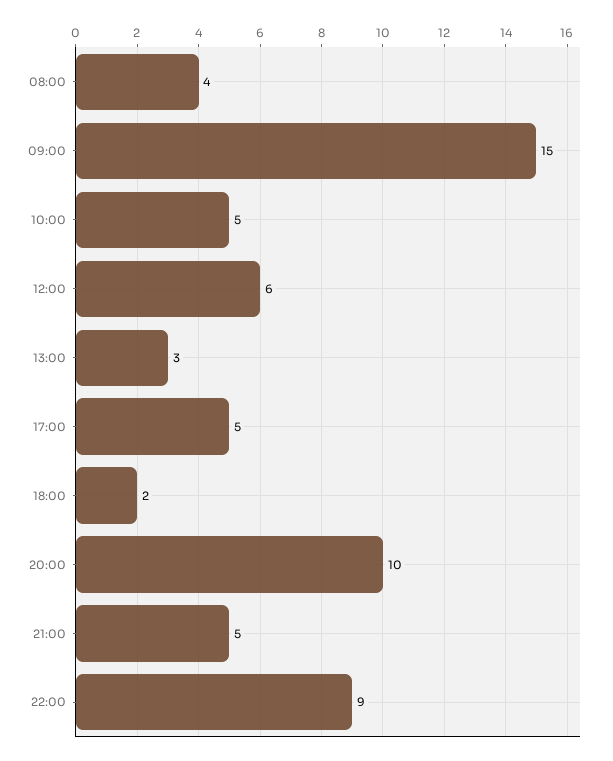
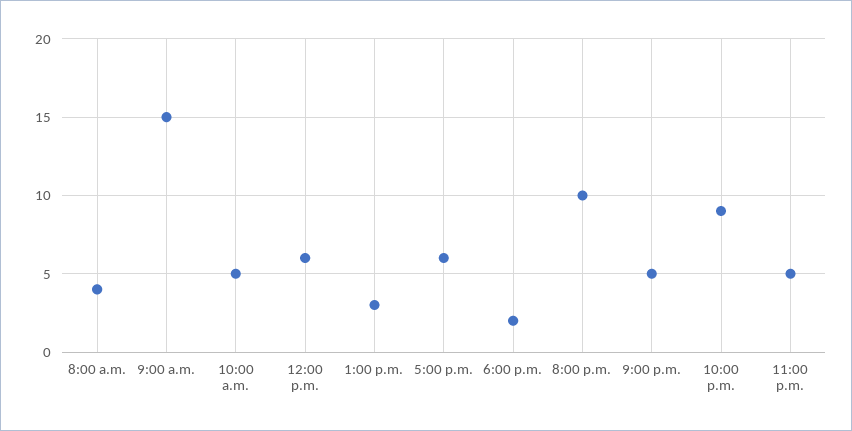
17:00: 5 -> 6
11:00 p.m.: none -> 5

